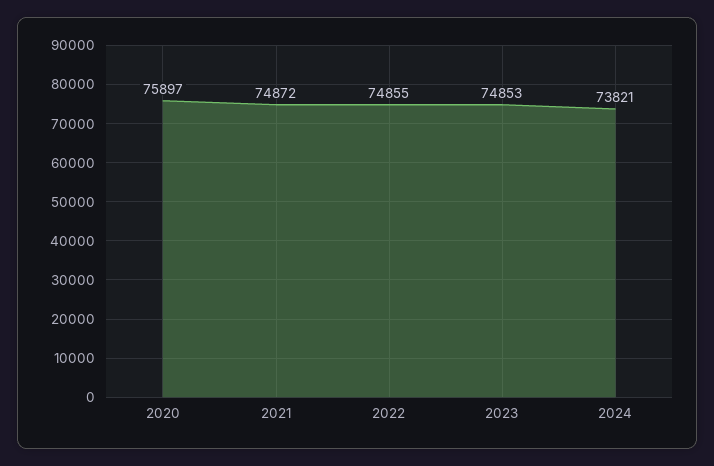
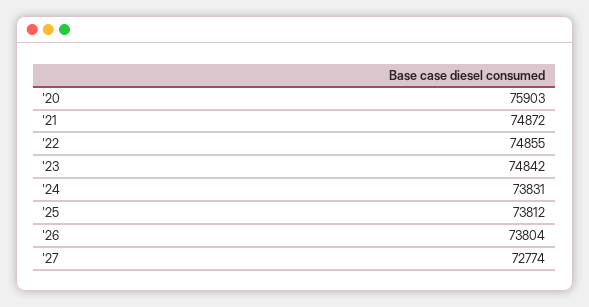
2020: 75897 -> 75903
2023: 74853 -> 74842
2024: 73821 -> 73831
'25: none -> 73812
'26: none -> 73804
'27: none -> 72774

